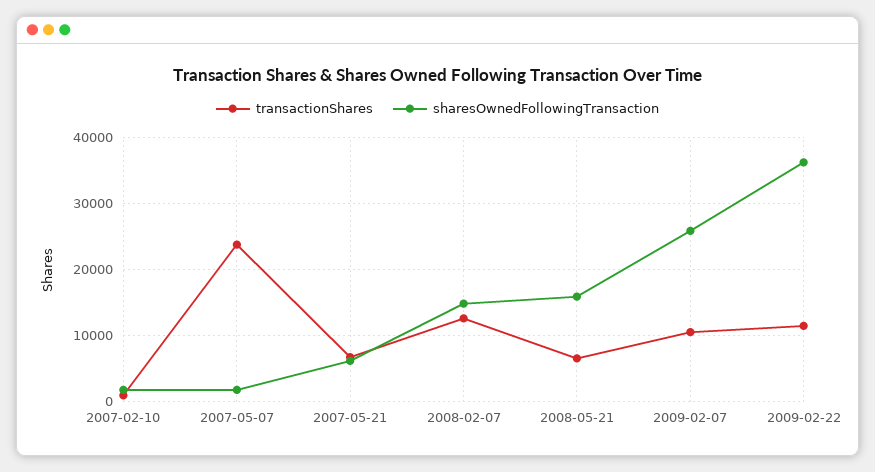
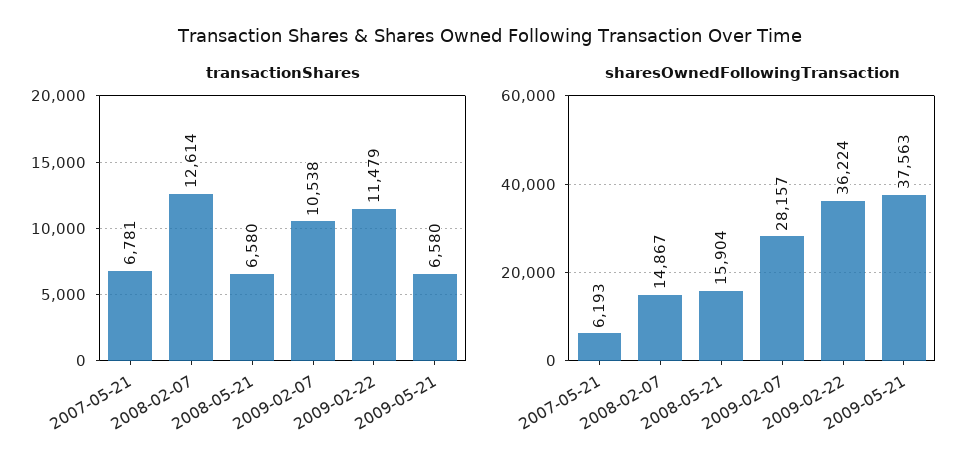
transactionShares, 2007-02-10: 1000 -> none
sharesOwnedFollowingTransaction, 2007-02-10: 2000 -> none
transactionShares, 2007-05-07: 24000 -> none
sharesOwnedFollowingTransaction, 2007-05-07: 2000 -> none
sharesOwnedFollowingTransaction, 2009-02-07: 26000 -> 28157
transactionShares, 2009-05-21: none -> 6580
sharesOwnedFollowingTransaction, 2009-05-21: none -> 37563

